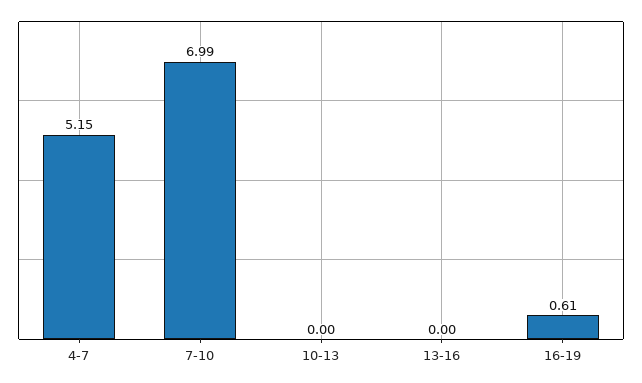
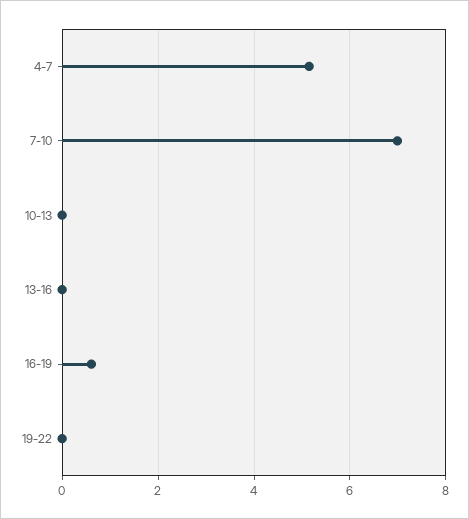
19-22: none -> 0

